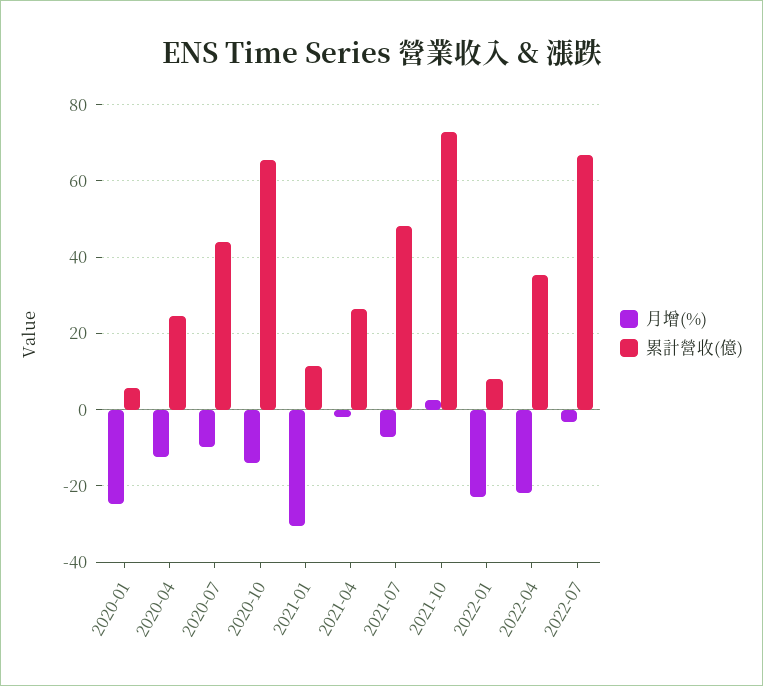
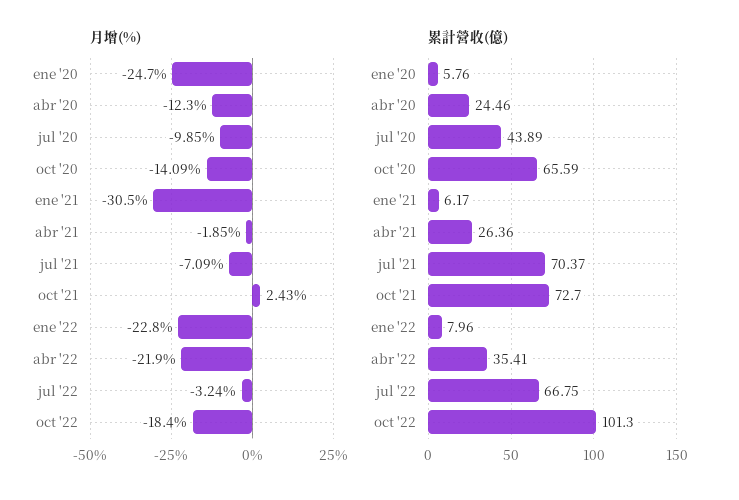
累計營收(億), 2021-01: 12 -> 6.17
累計營收(億), 2021-07: 48 -> 70.37
月增(%), oct '22: none -> -18.4
累計營收(億), oct '22: none -> 101.3

